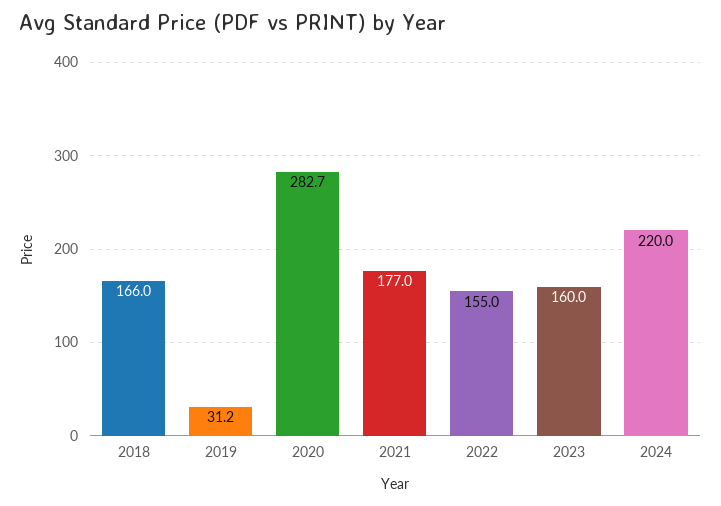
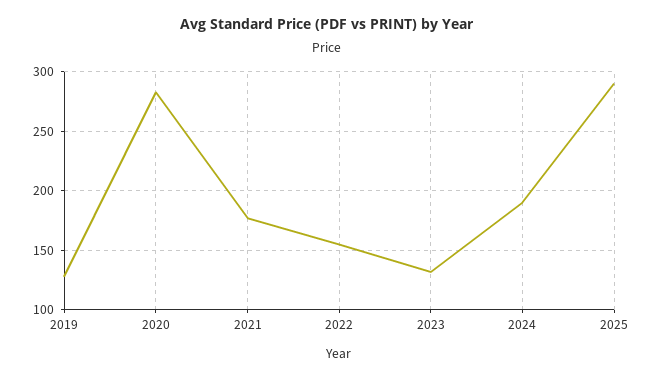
2018: 166 -> none
2019: 31.2 -> 130
2023: 160 -> 130
2024: 220 -> 190
2025: none -> 290

